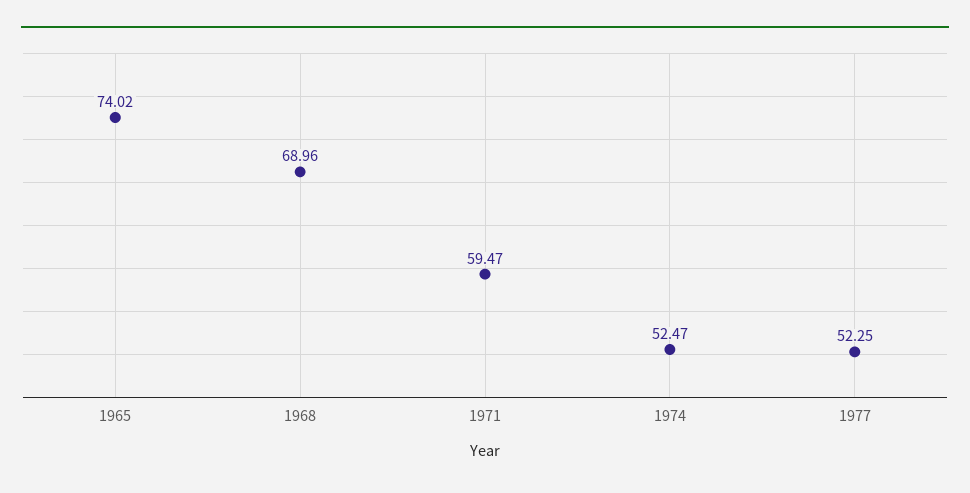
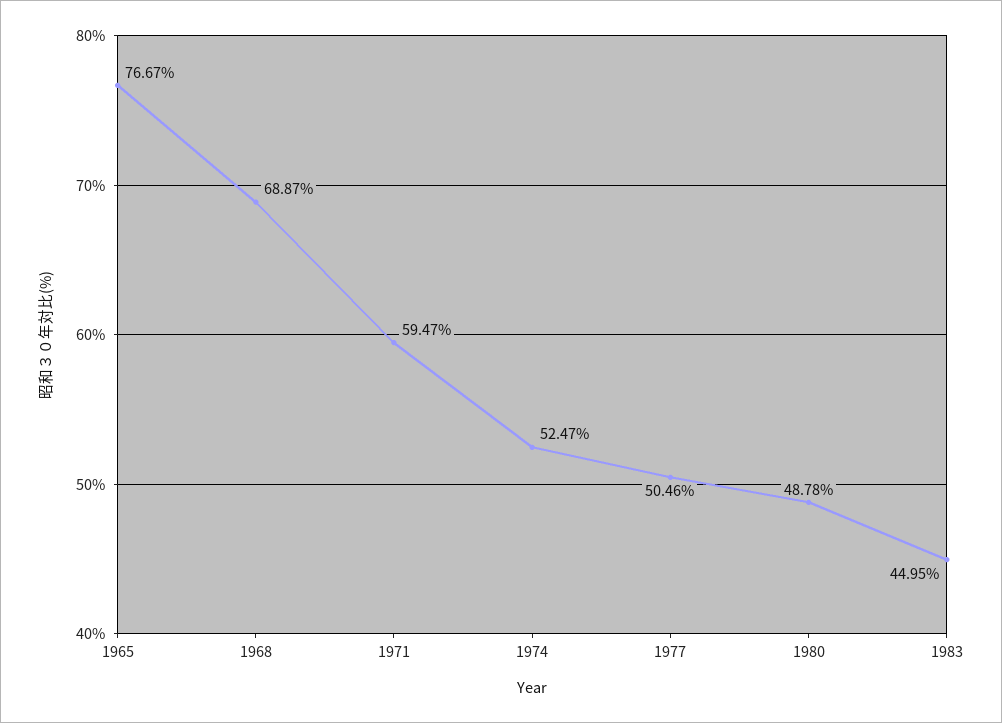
1965: 74.02 -> 76.67
1968: 68.96 -> 68.87
1977: 52.25 -> 50.46
1980: none -> 48.78
1983: none -> 44.95

